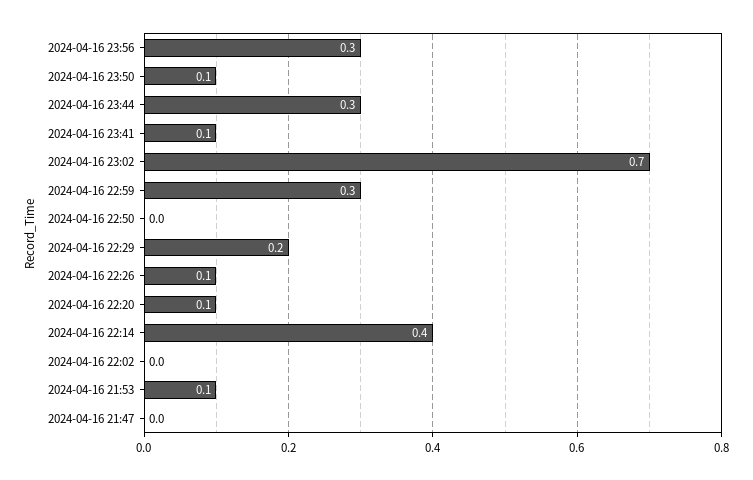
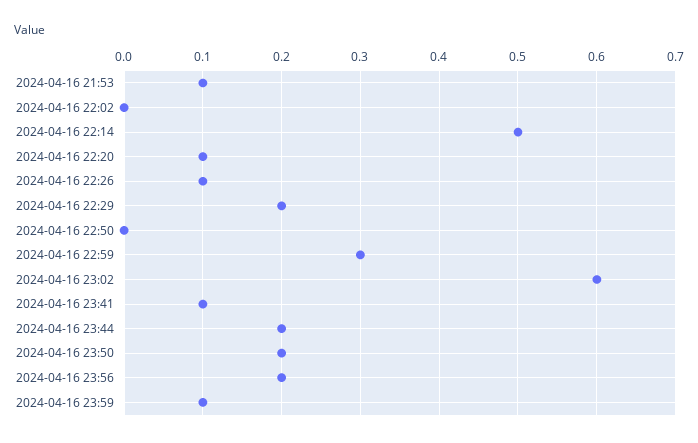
2024-04-16 23:56: 0.3 -> 0.2
2024-04-16 23:50: 0.1 -> 0.2
2024-04-16 23:44: 0.3 -> 0.2
2024-04-16 23:02: 0.7 -> 0.6
2024-04-16 22:14: 0.4 -> 0.5
2024-04-16 21:47: 0 -> none
2024-04-16 23:59: none -> 0.1

